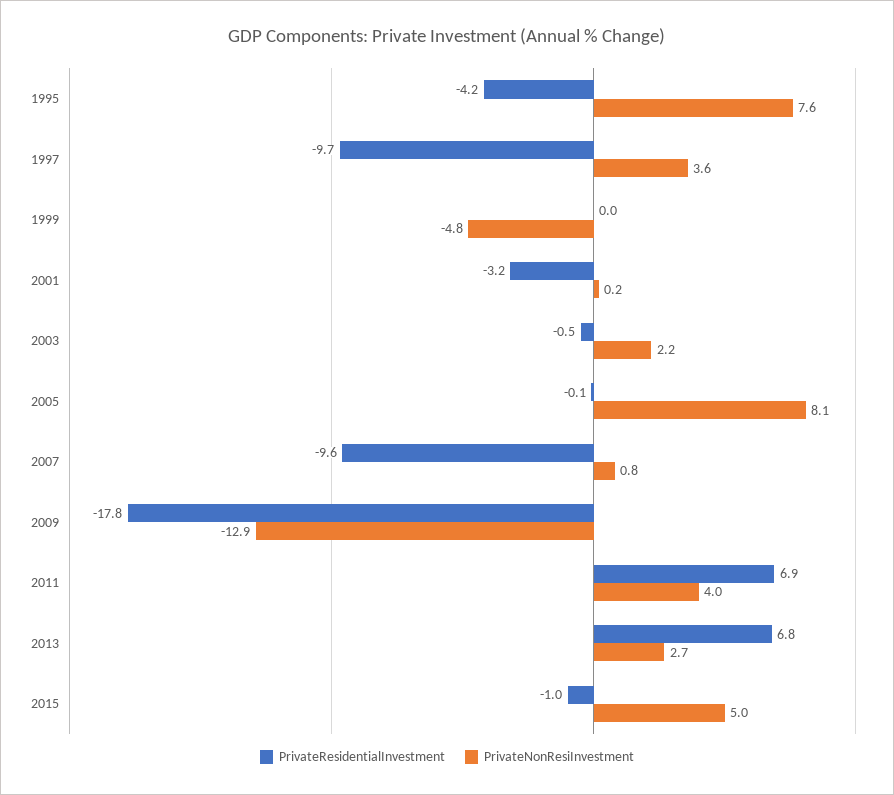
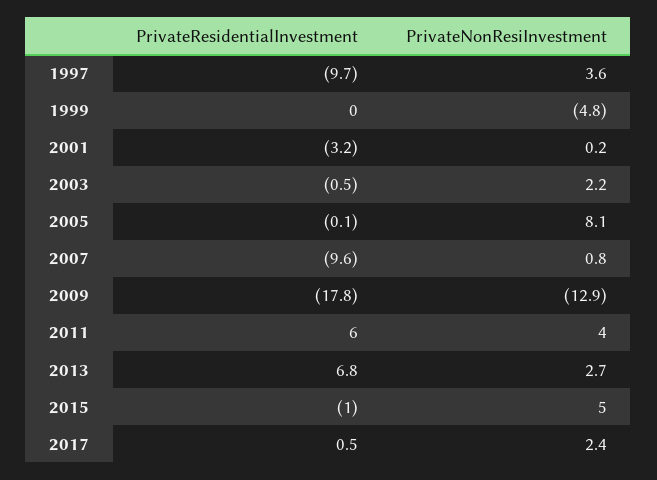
PrivateResidentialInvestment, 1995: -4.2 -> none
PrivateNonResiInvestment, 1995: 7.6 -> none
PrivateResidentialInvestment, 2011: 6.9 -> 6
PrivateResidentialInvestment, 2017: none -> 0.5
PrivateNonResiInvestment, 2017: none -> 2.4

